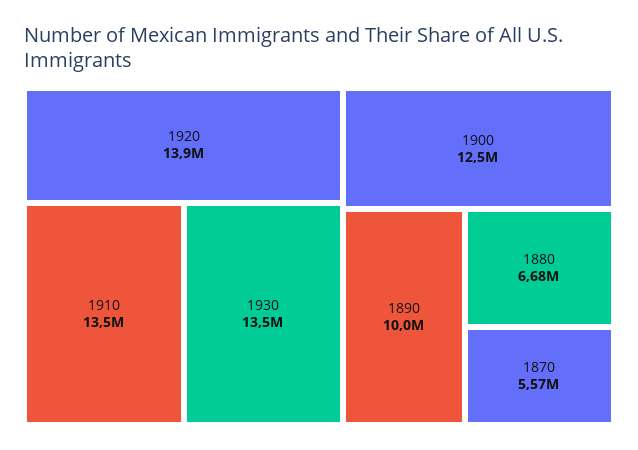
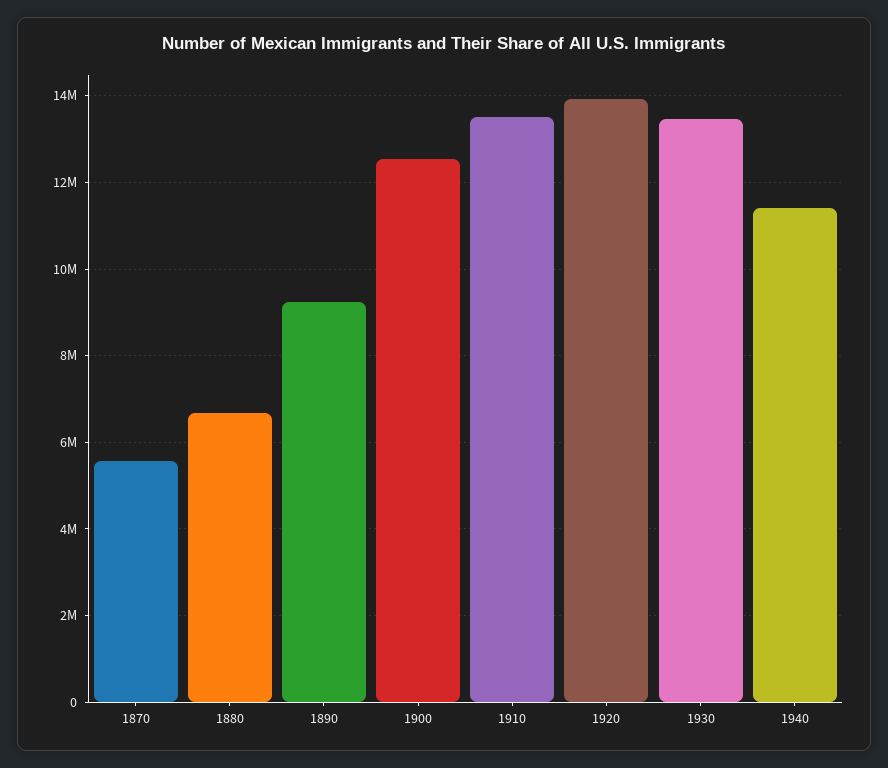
1890: 10000000 -> 9200000
1940: none -> 11400000

